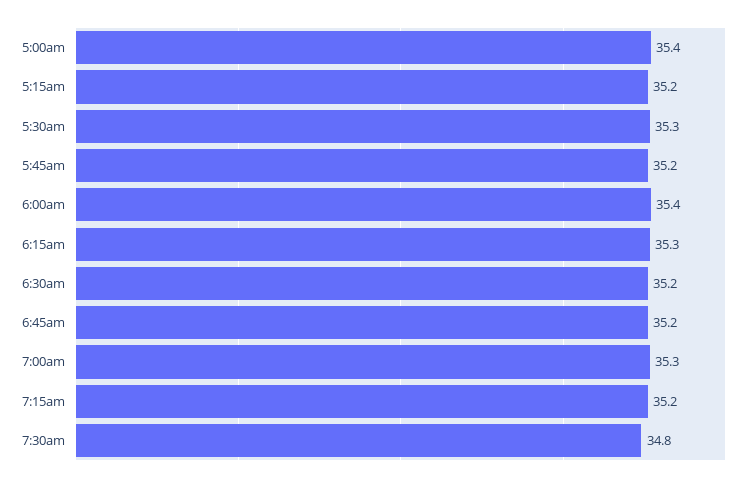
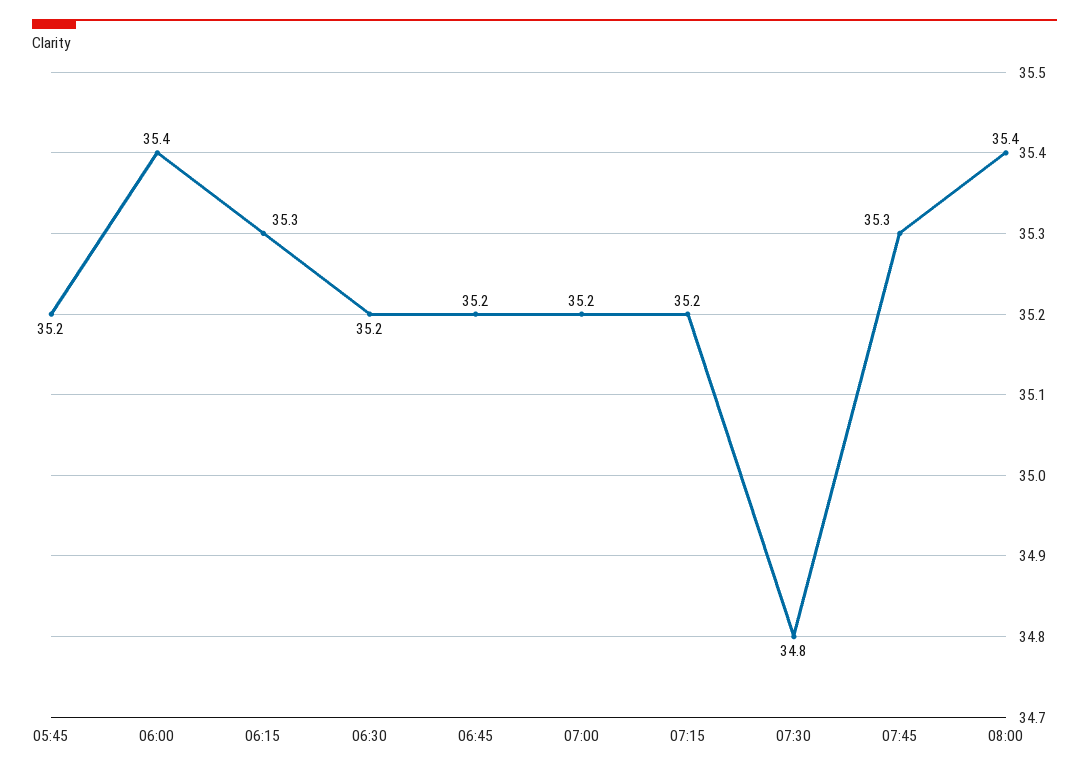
5:00am: 35.4 -> none
5:15am: 35.2 -> none
5:30am: 35.3 -> none
7:00am: 35.3 -> 35.2
07:45: none -> 35.3
08:00: none -> 35.4

